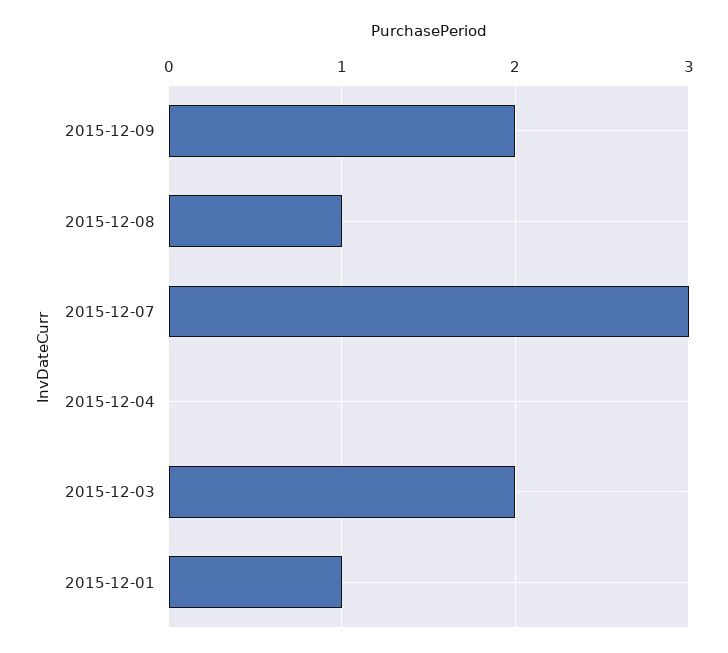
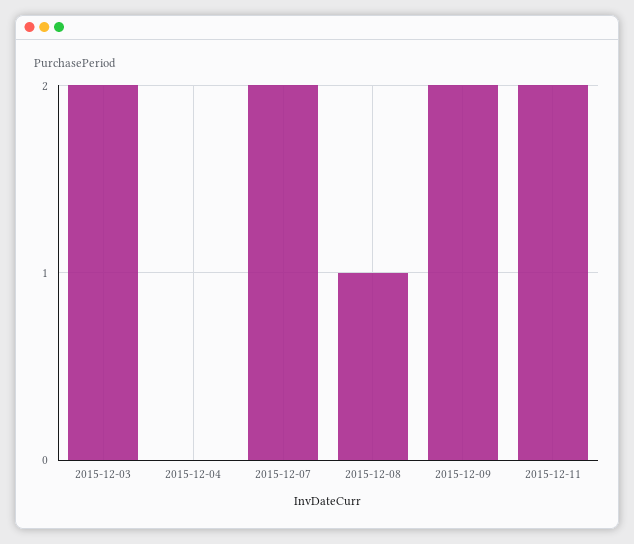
2015-12-07: 3 -> 2
2015-12-01: 1 -> none
2015-12-11: none -> 2

